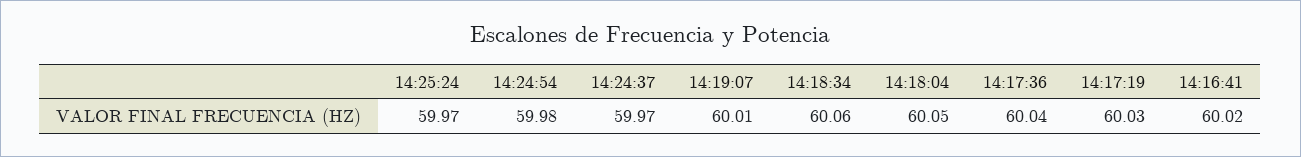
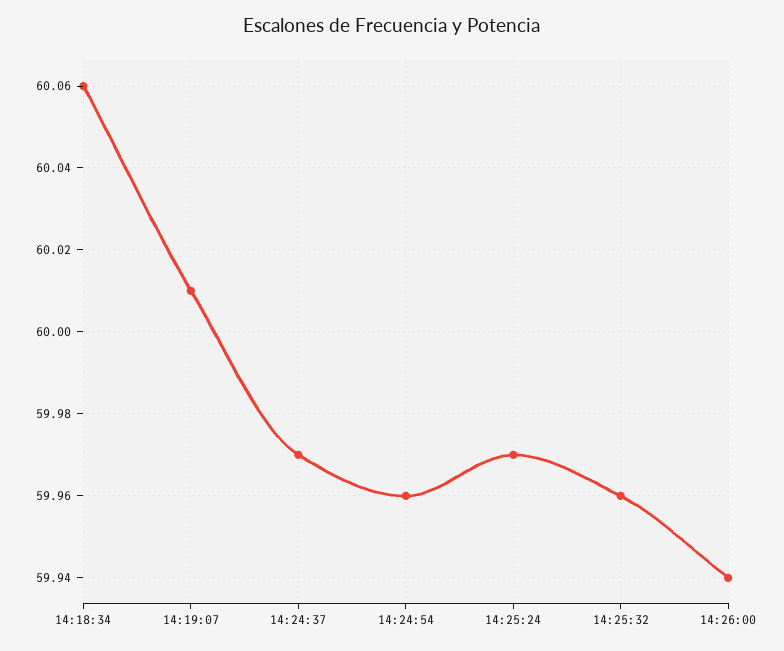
14:24:54: 59.98 -> 59.96
14:18:04: 60.05 -> none
14:17:36: 60.04 -> none
14:17:19: 60.03 -> none
14:16:41: 60.02 -> none
14:25:32: none -> 59.96
14:26:00: none -> 59.94

